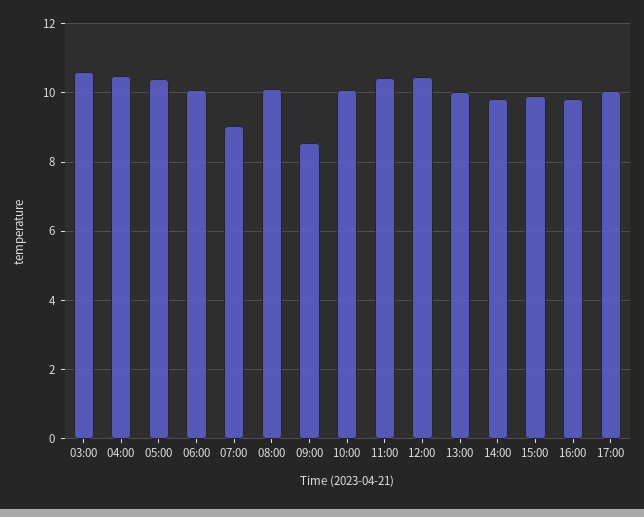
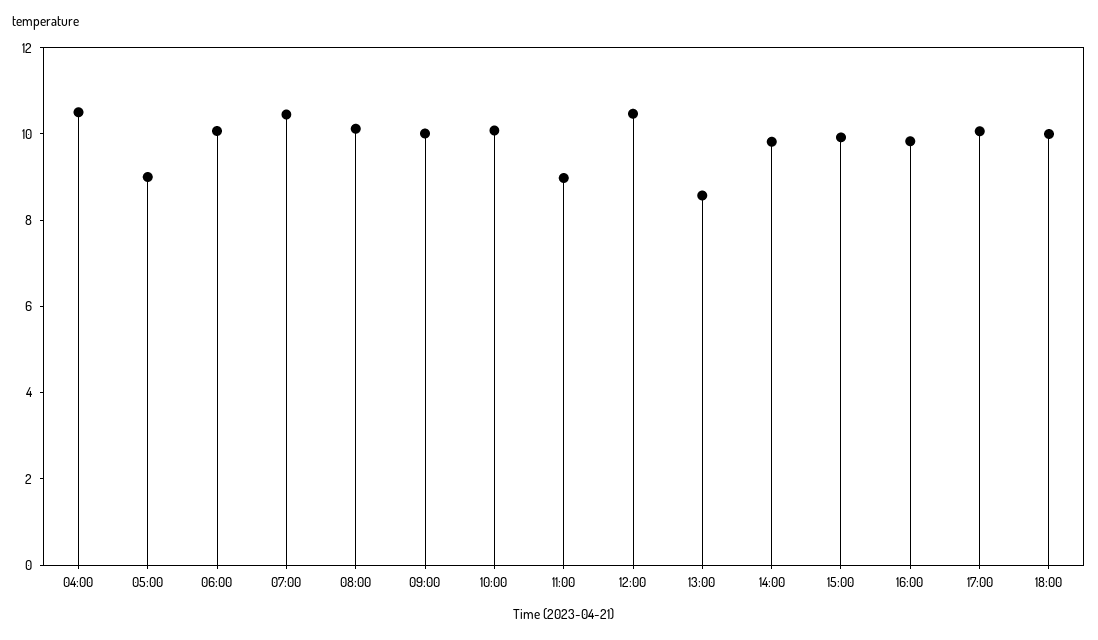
03:00: 10.6 -> none
05:00: 10.4 -> 9
07:00: 9 -> 10.5
09:00: 8.6 -> 10
11:00: 10.4 -> 9
13:00: 10 -> 8.5
18:00: none -> 10

